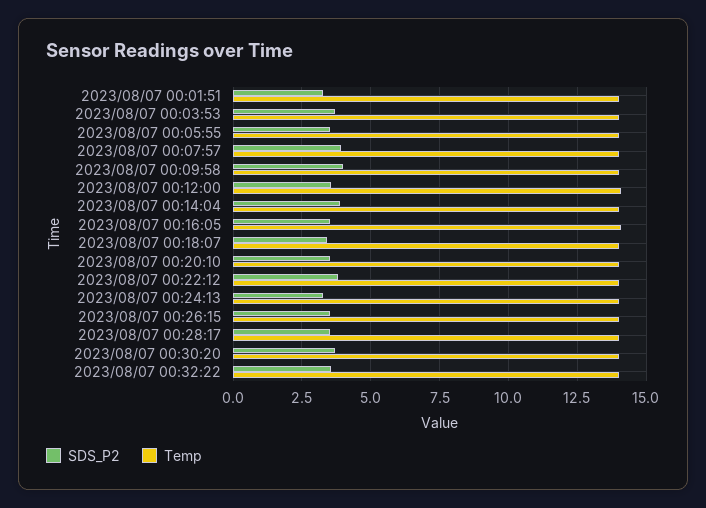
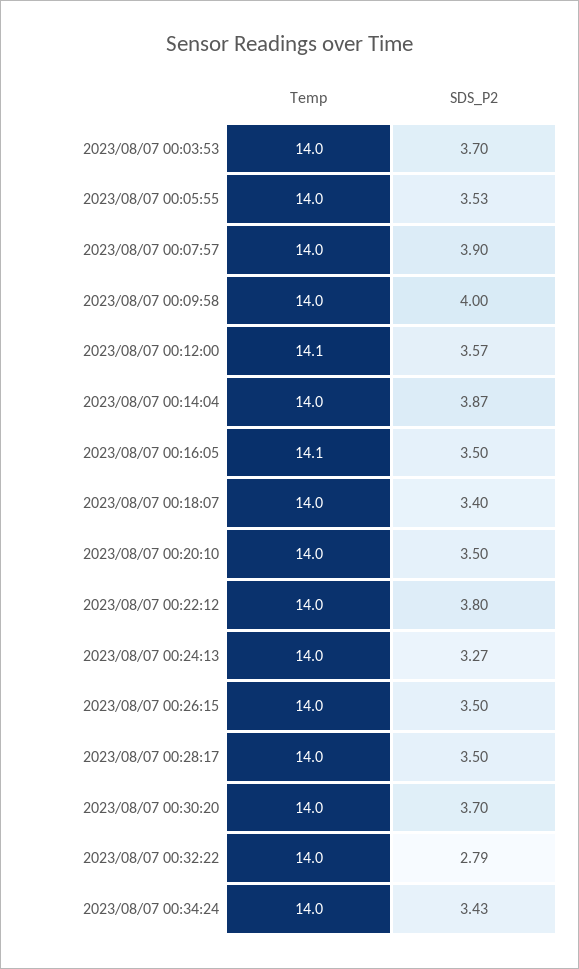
SDS_P2, 2023/08/07 00:01:51: 3.25 -> none
Temp, 2023/08/07 00:01:51: 14 -> none
SDS_P2, 2023/08/07 00:32:22: 3.5 -> 2.79
Temp, 2023/08/07 00:34:24: none -> 14
SDS_P2, 2023/08/07 00:34:24: none -> 3.43

